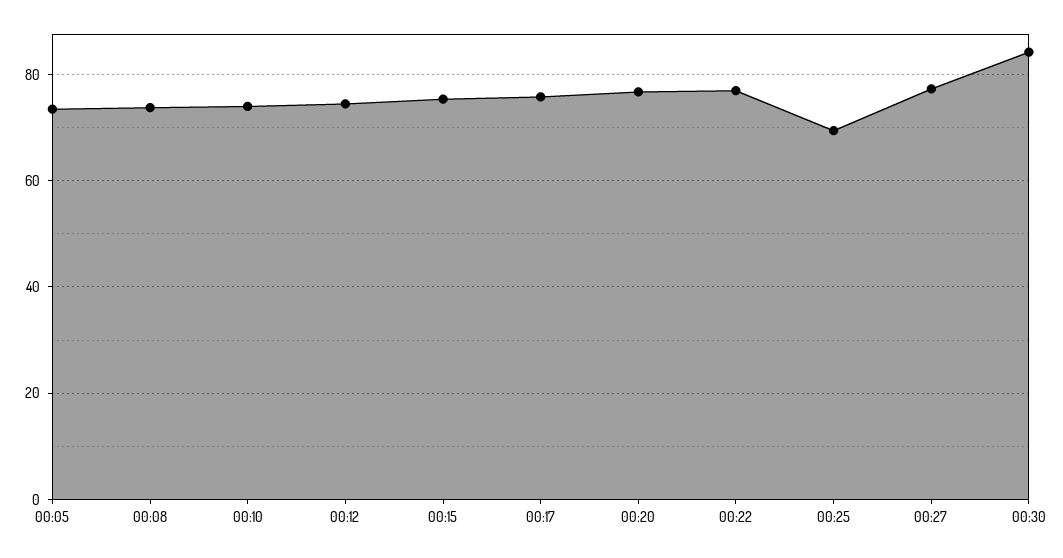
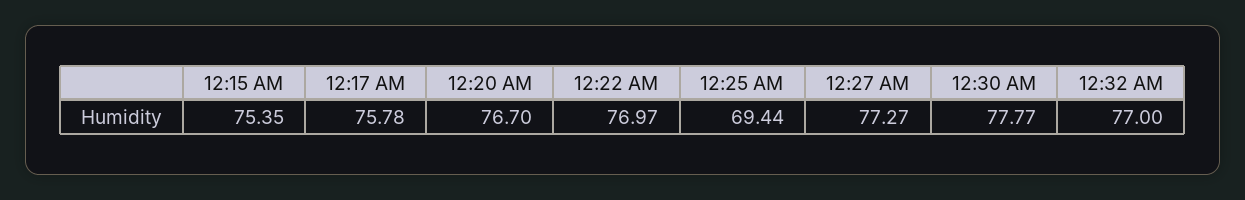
00:05: 74 -> none
00:08: 74 -> none
00:10: 74 -> none
00:12: 74 -> none
00:30: 84 -> 77.77
12:32 AM: none -> 77

